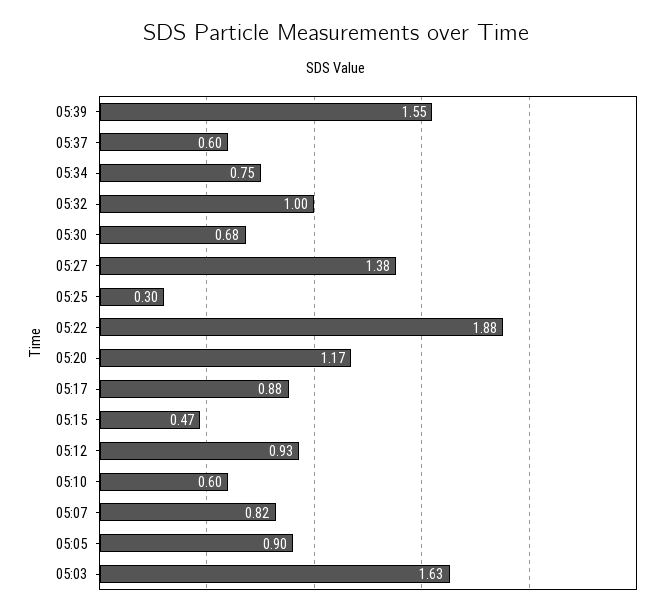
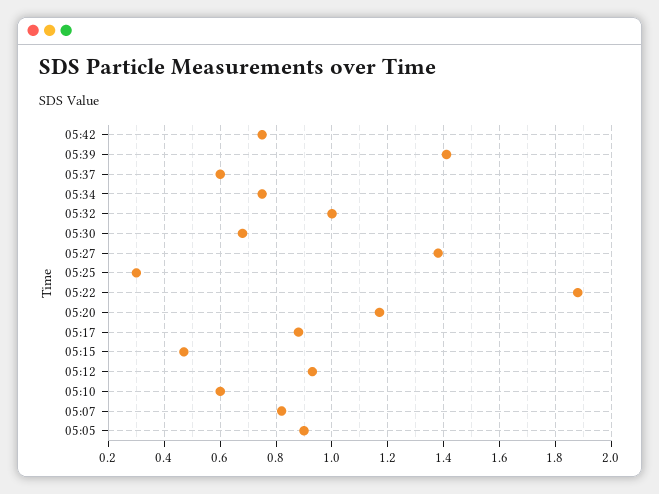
05:39: 1.55 -> 1.4
05:03: 1.63 -> none
05:42: none -> 0.75

